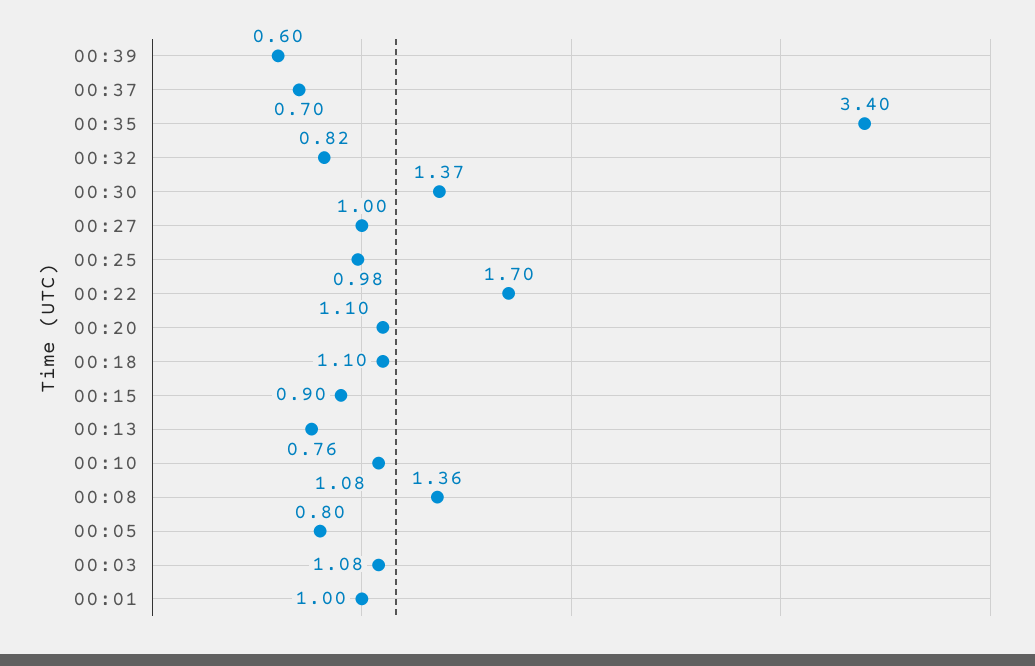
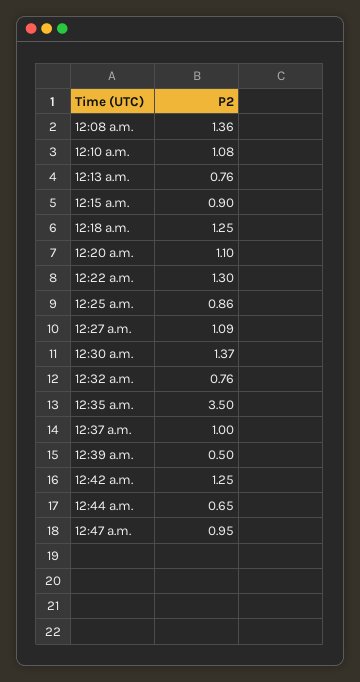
00:39: 0.6 -> 0.5
00:37: 0.7 -> 1
00:35: 3.4 -> 3.5
00:32: 0.82 -> 0.76
00:27: 1 -> 1.09
00:25: 0.98 -> 0.86
00:22: 1.7 -> 1.3
00:18: 1.1 -> 1.25
00:05: 0.8 -> none
00:03: 1.08 -> none
00:01: 1 -> none
12:42 a.m.: none -> 1.25
12:44 a.m.: none -> 0.65
12:47 a.m.: none -> 0.95

